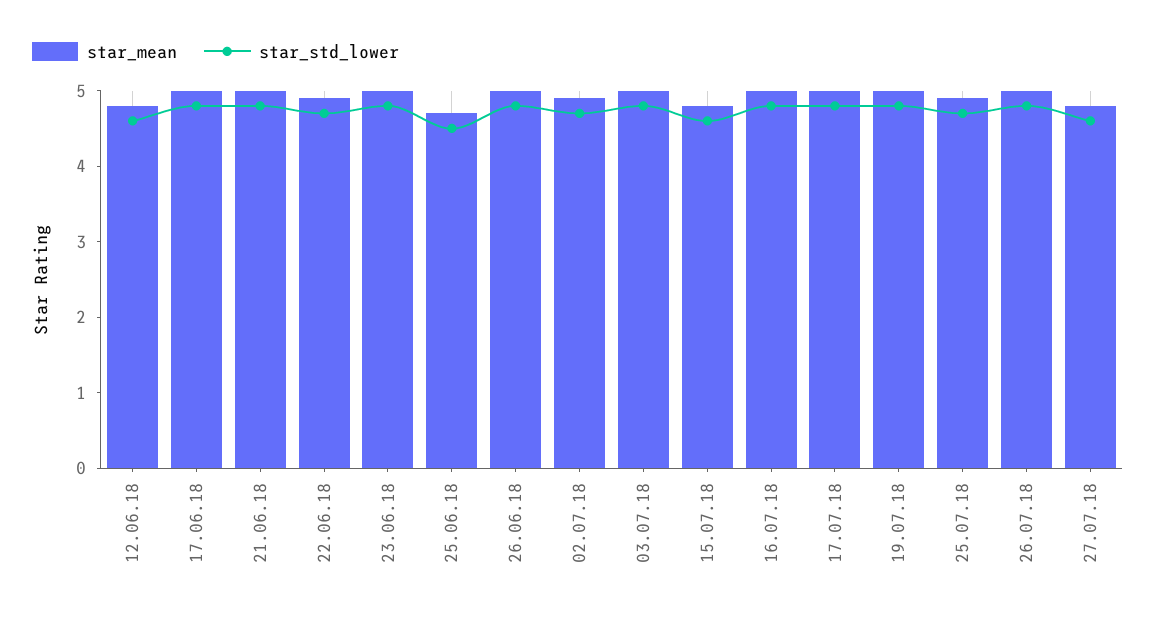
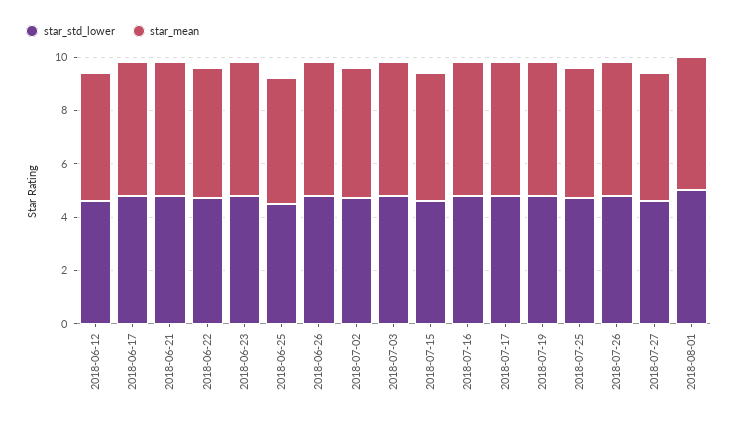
star_std_lower, 2018-08-01: none -> 5
star_mean, 2018-08-01: none -> 5

